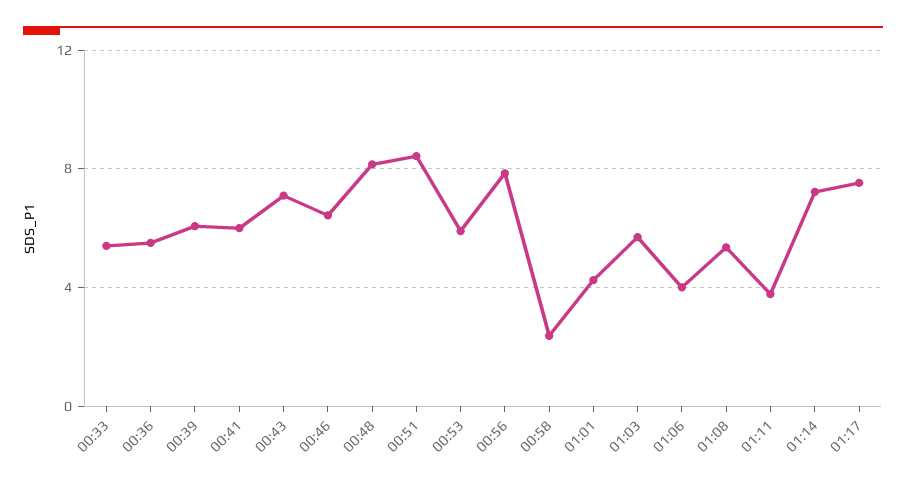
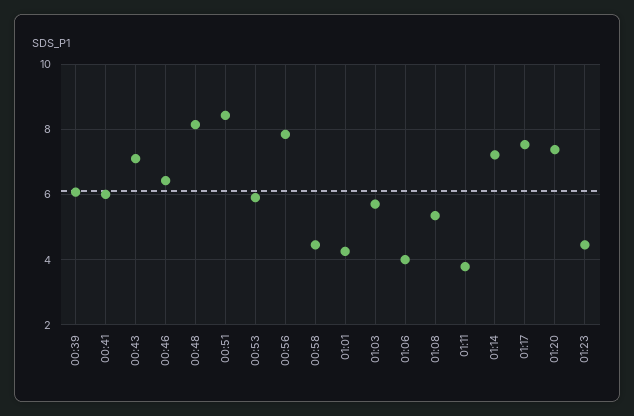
00:33: 5.5 -> none
00:36: 5.5 -> none
00:58: 2.5 -> 4.4
01:20: none -> 7.4
01:23: none -> 4.4

